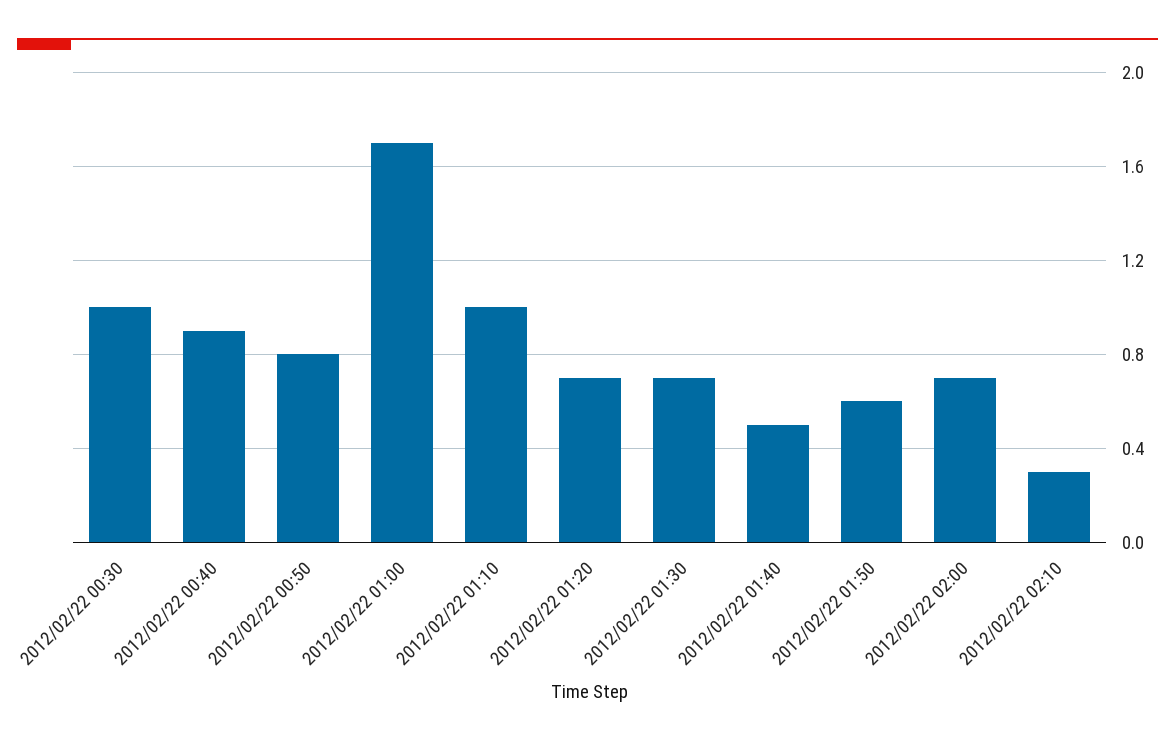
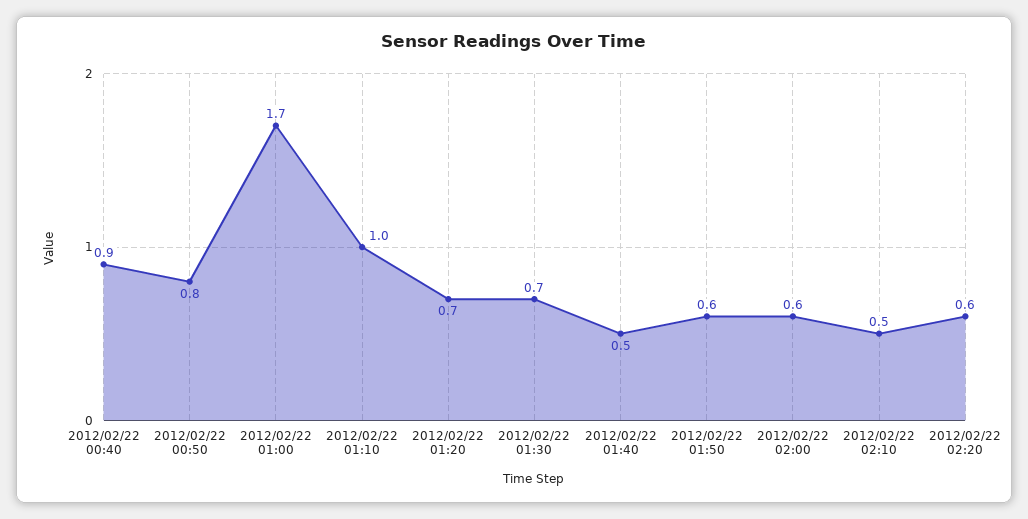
2012/02/22 00:30: 1 -> none
2012/02/22 02:00: 0.7 -> 0.6
2012/02/22 02:10: 0.3 -> 0.5
2012/02/22 02:20: none -> 0.6

